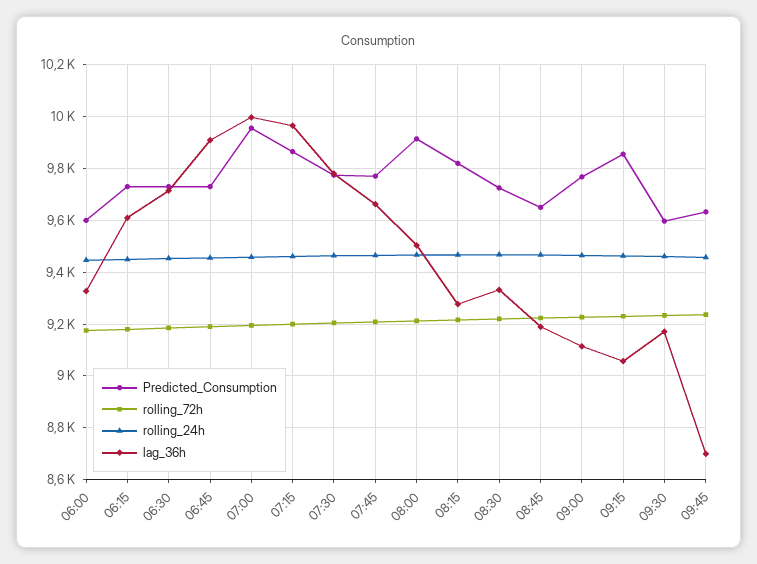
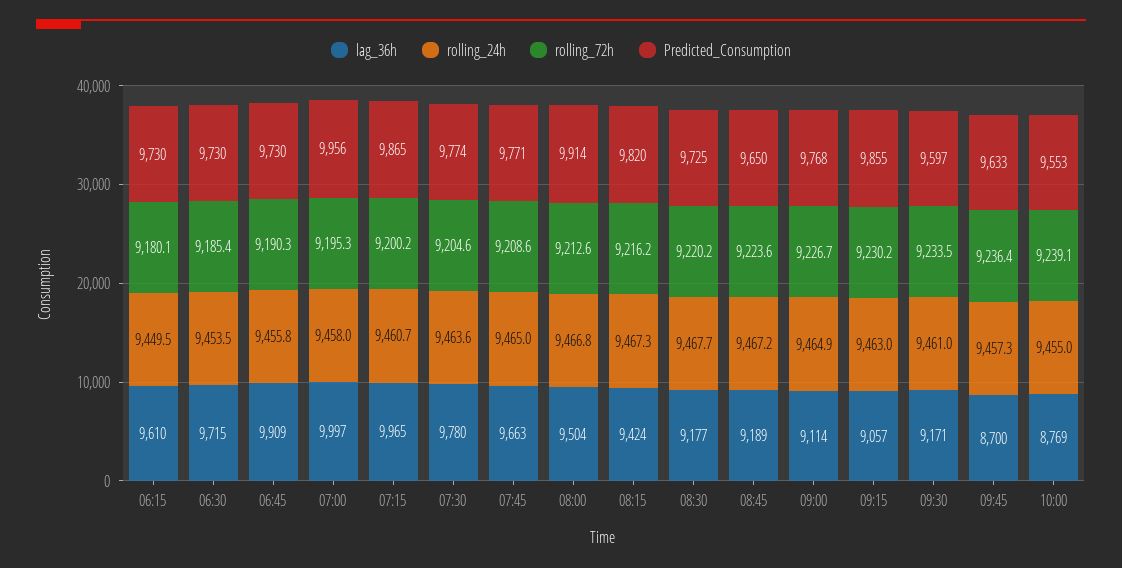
Predicted_Consumption, 06:00: 9600 -> none
rolling_72h, 06:00: 9175 -> none
rolling_24h, 06:00: 9450 -> none
lag_36h, 06:00: 9325 -> none
lag_36h, 08:15: 9275 -> 9424
lag_36h, 08:30: 9325 -> 9177
lag_36h, 10:00: none -> 8769
rolling_24h, 10:00: none -> 9455
rolling_72h, 10:00: none -> 9239.1
Predicted_Consumption, 10:00: none -> 9553

